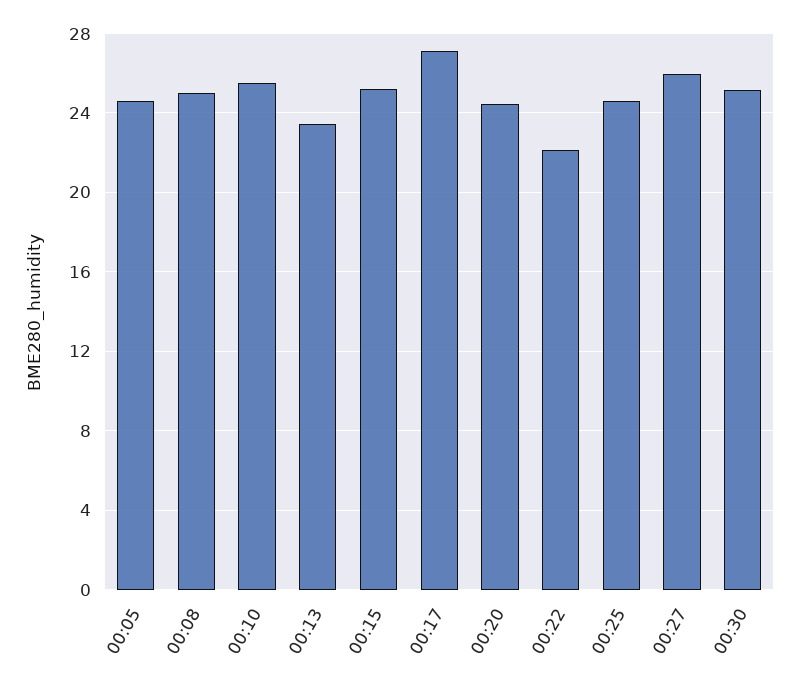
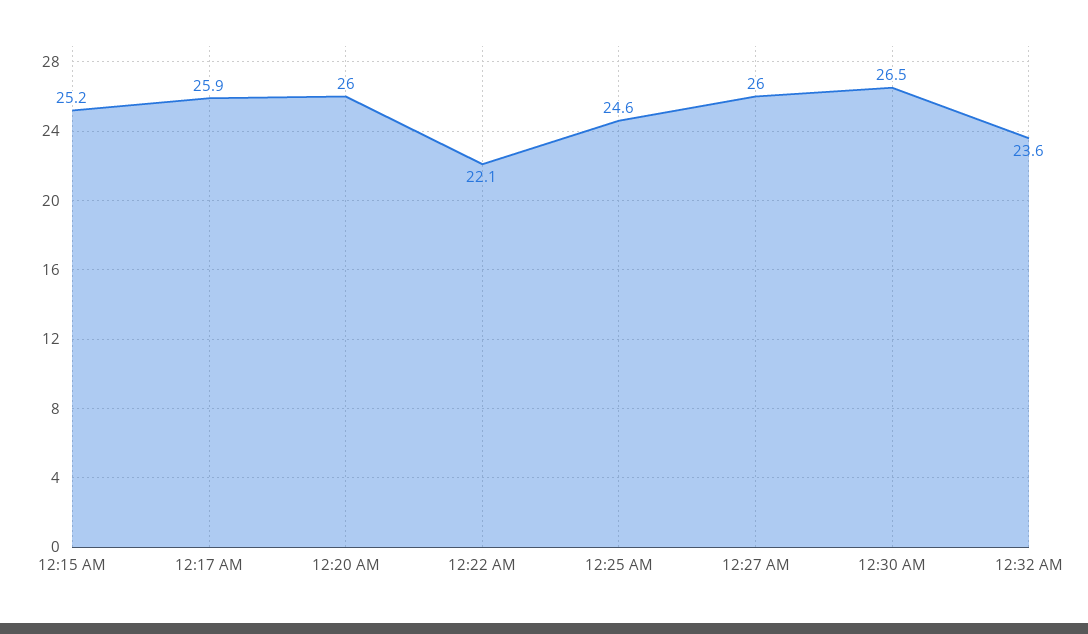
00:05: 24.5 -> none
00:08: 25 -> none
00:10: 25.5 -> none
00:13: 23.5 -> none
00:17: 27 -> 25.9
00:20: 24.5 -> 26
00:30: 25 -> 26.5
12:32 AM: none -> 23.6

